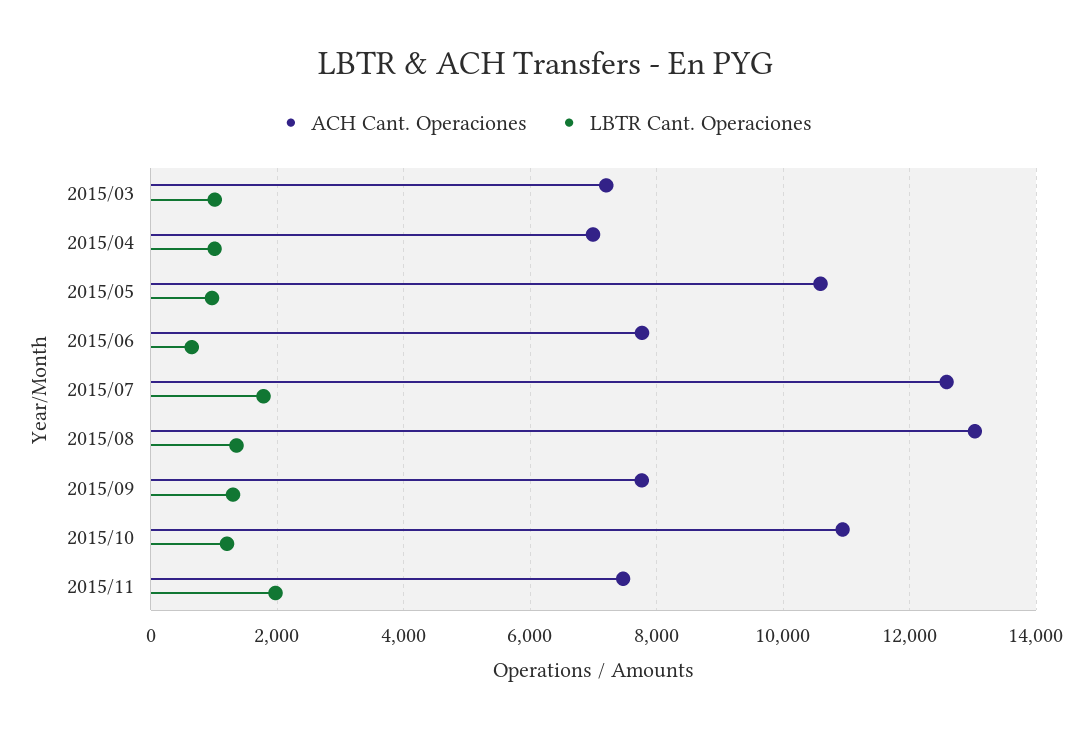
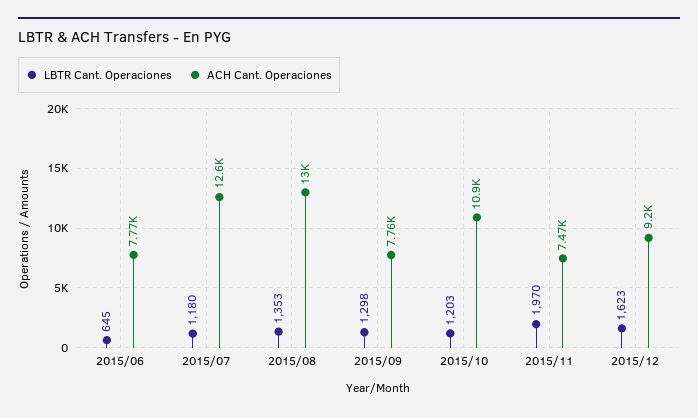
ACH Cant. Operaciones, 2015/03: 7200 -> none
LBTR Cant. Operaciones, 2015/03: 1000 -> none
ACH Cant. Operaciones, 2015/04: 7000 -> none
LBTR Cant. Operaciones, 2015/04: 1000 -> none
ACH Cant. Operaciones, 2015/05: 10600 -> none
LBTR Cant. Operaciones, 2015/05: 1000 -> none
LBTR Cant. Operaciones, 2015/07: 1800 -> 1180
LBTR Cant. Operaciones, 2015/12: none -> 1623
ACH Cant. Operaciones, 2015/12: none -> 9200

